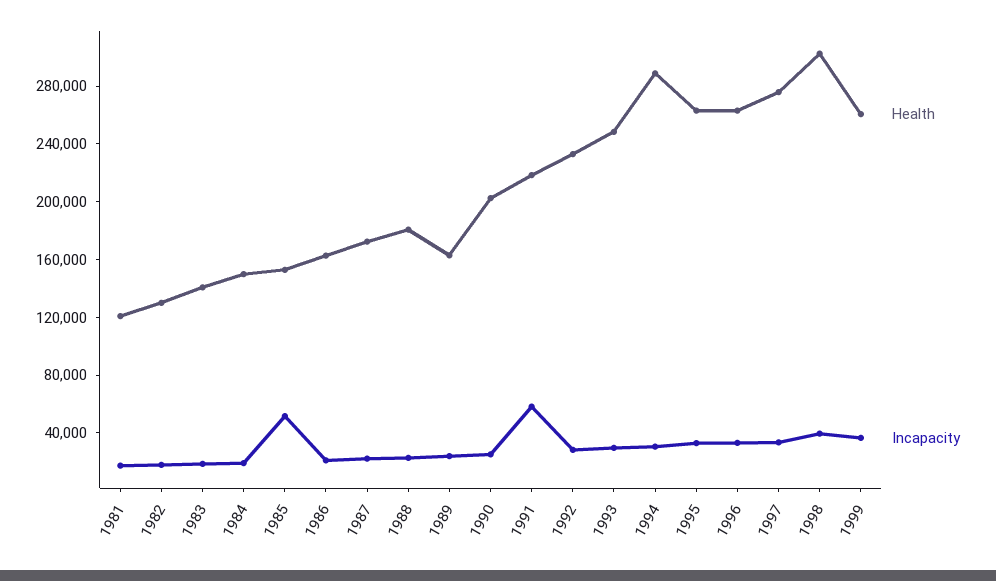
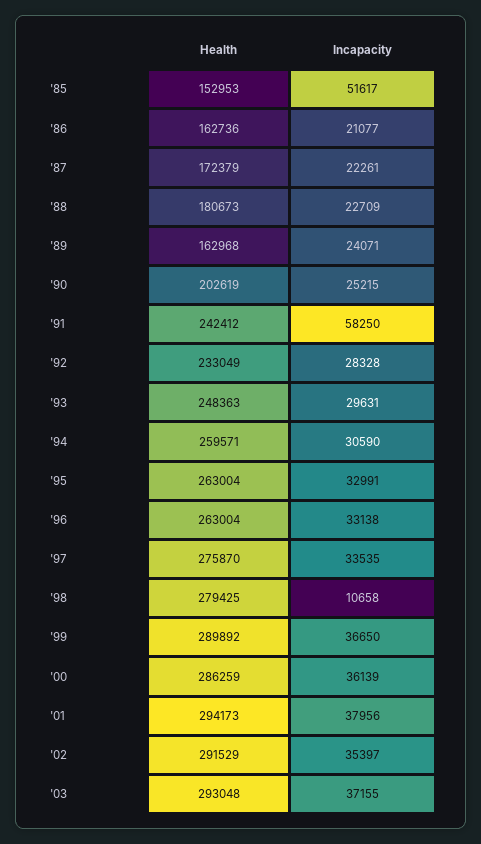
Health, 1981: 120000 -> none
Incapacity, 1981: 20000 -> none
Health, 1982: 130000 -> none
Incapacity, 1982: 20000 -> none
Health, 1983: 140000 -> none
Incapacity, 1983: 20000 -> none
Health, 1984: 150000 -> none
Incapacity, 1984: 20000 -> none
Health, 1991: 220000 -> 242412
Health, 1994: 290000 -> 259571
Health, 1998: 300000 -> 279425
Incapacity, 1998: 40000 -> 10658
Health, 1999: 260000 -> 289892
Health, '00: none -> 286259
Incapacity, '00: none -> 36139
Health, '01: none -> 294173
Incapacity, '01: none -> 37956
Health, '02: none -> 291529
Incapacity, '02: none -> 35397
Health, '03: none -> 293048
Incapacity, '03: none -> 37155

